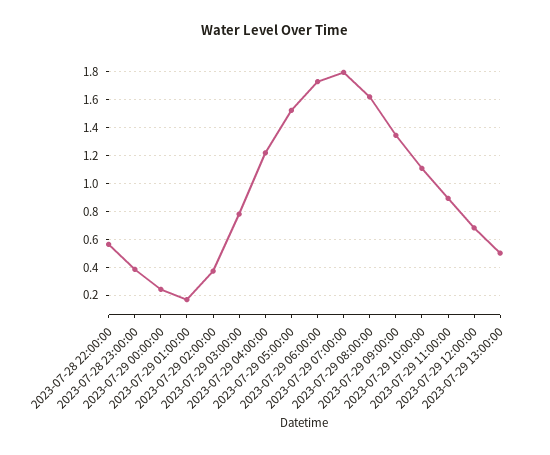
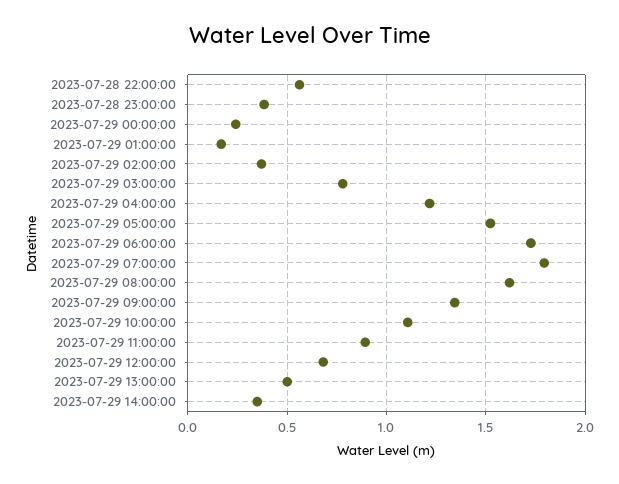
2023-07-29 14:00:00: none -> 0.35

